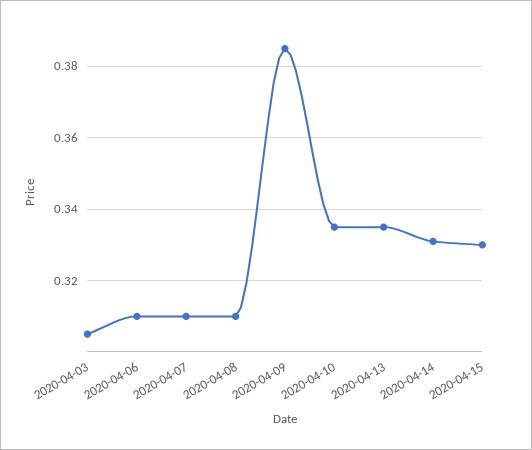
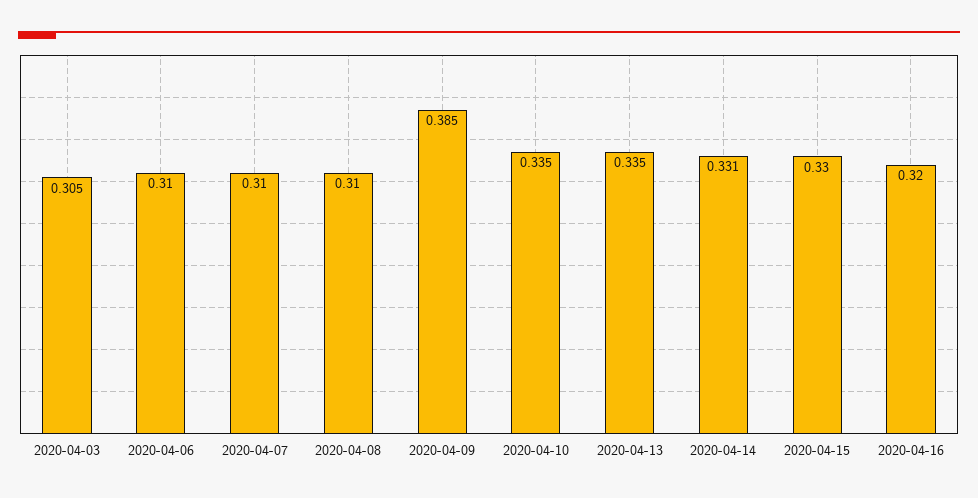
2020-04-16: none -> 0.32

